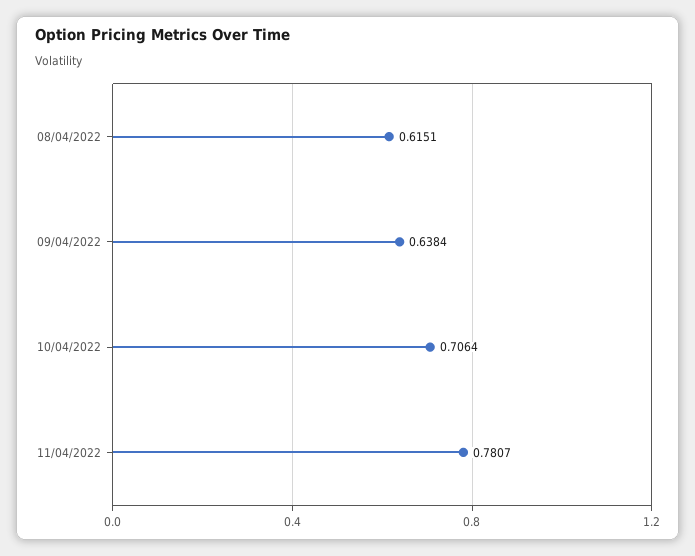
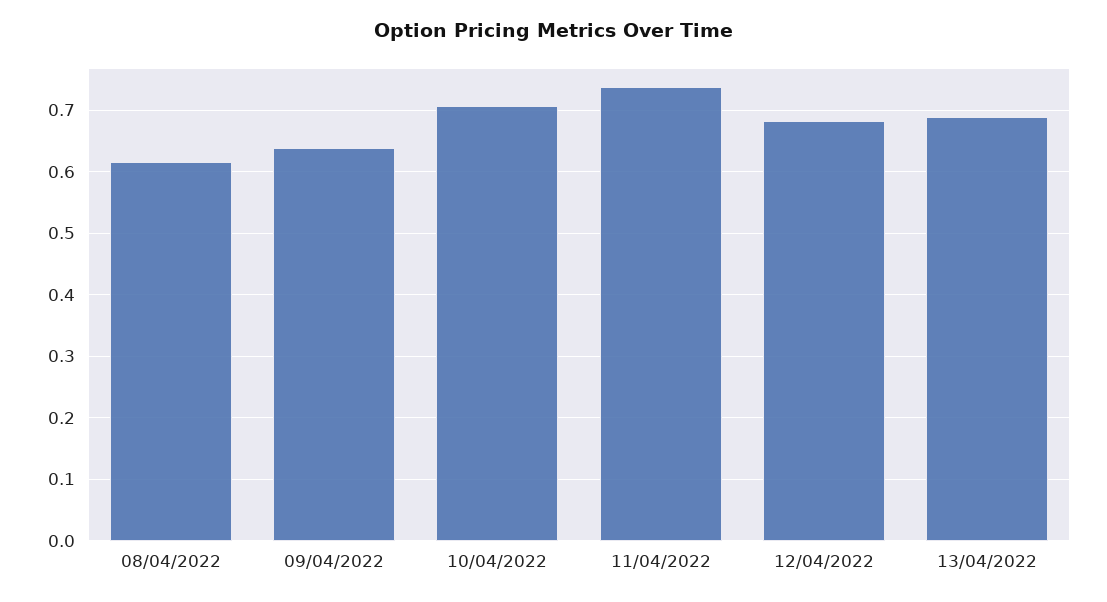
11/04/2022: 0.7807 -> 0.74
12/04/2022: none -> 0.68
13/04/2022: none -> 0.69

